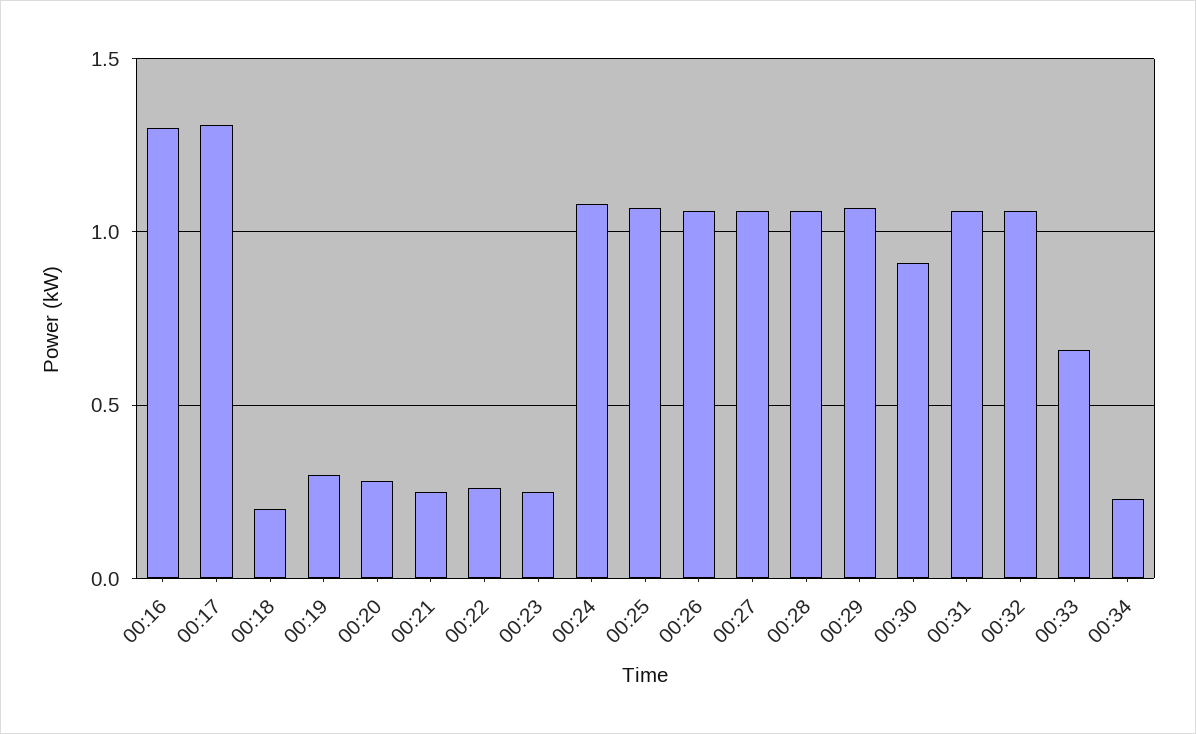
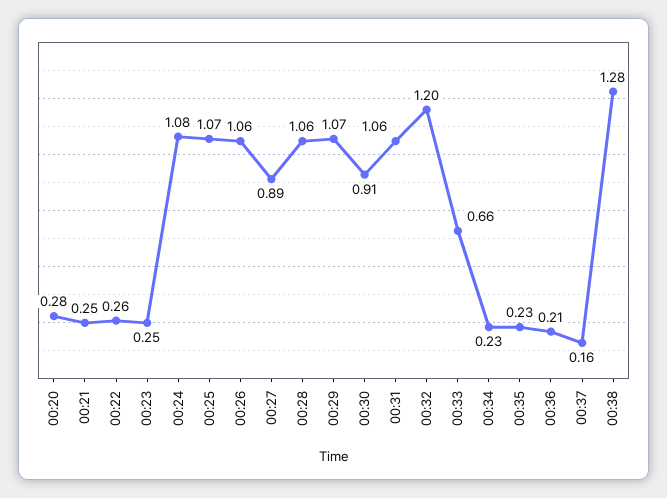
00:16: 1.3 -> none
00:17: 1.3 -> none
00:18: 0.2 -> none
00:19: 0.3 -> none
00:27: 1.05 -> 0.89
00:32: 1.05 -> 1.2
00:35: none -> 0.23
00:36: none -> 0.21
00:37: none -> 0.16
00:38: none -> 1.28

